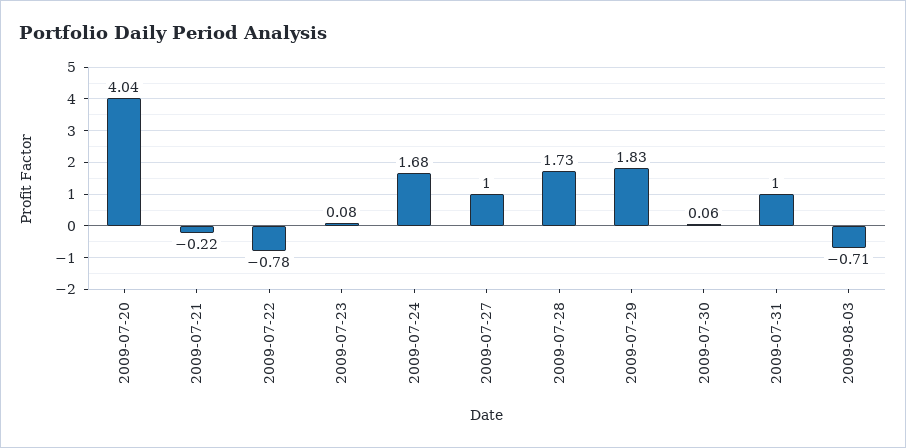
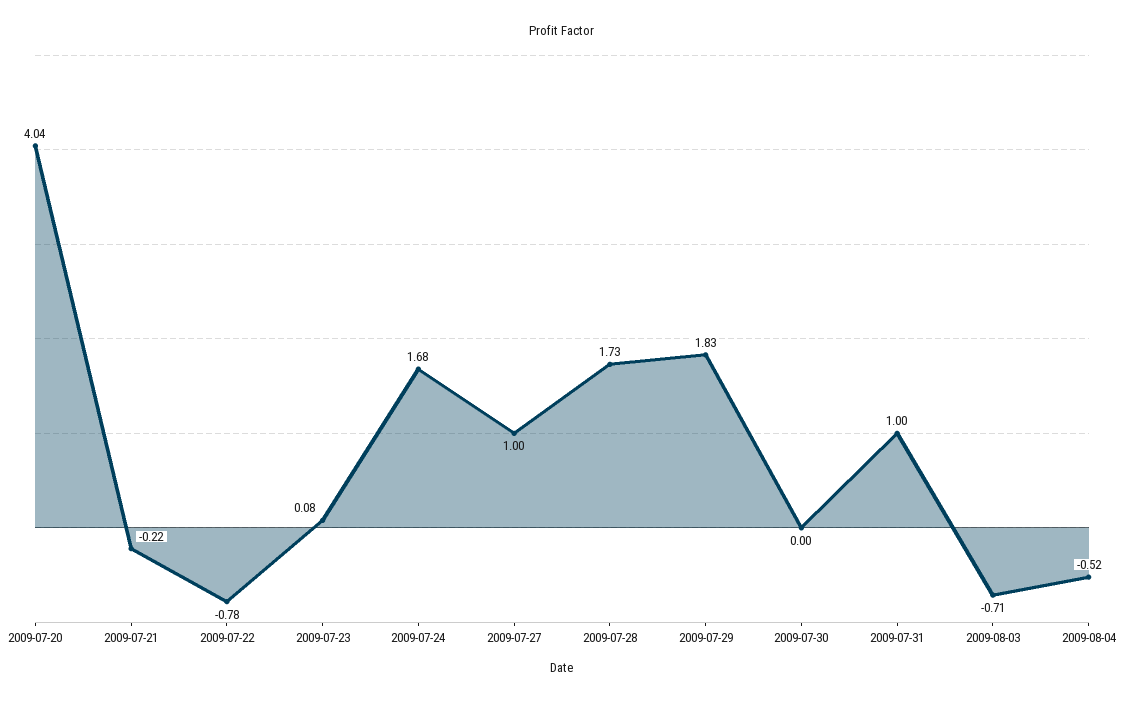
2009-07-30: 0.06 -> 0
2009-08-04: none -> -0.52

